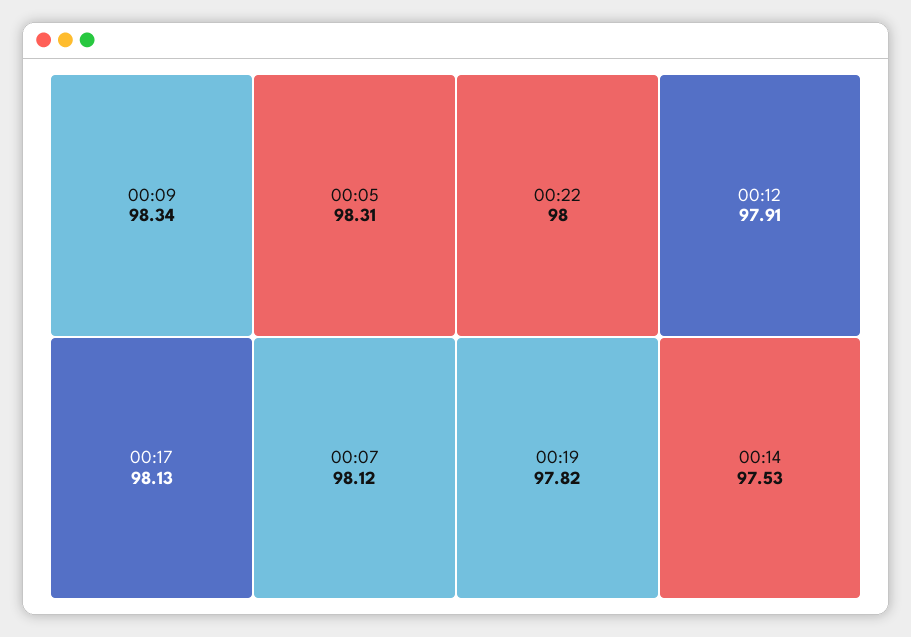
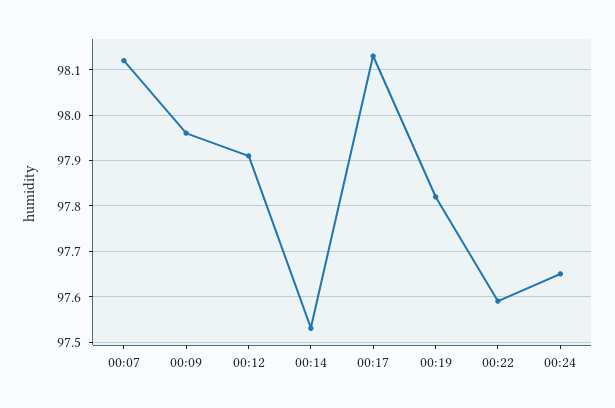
00:09: 98.34 -> 97.95
00:05: 98.31 -> none
00:22: 98 -> 97.6
00:24: none -> 97.65

